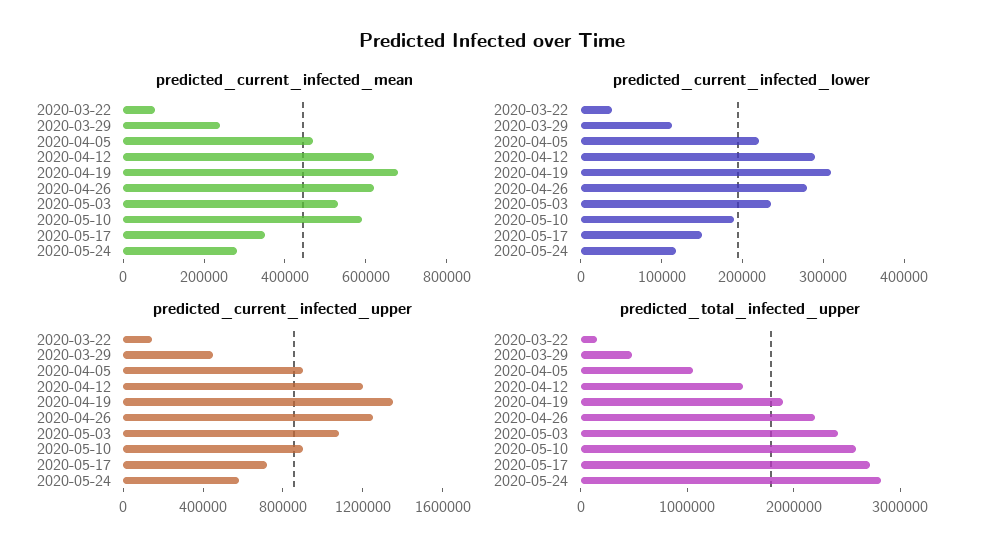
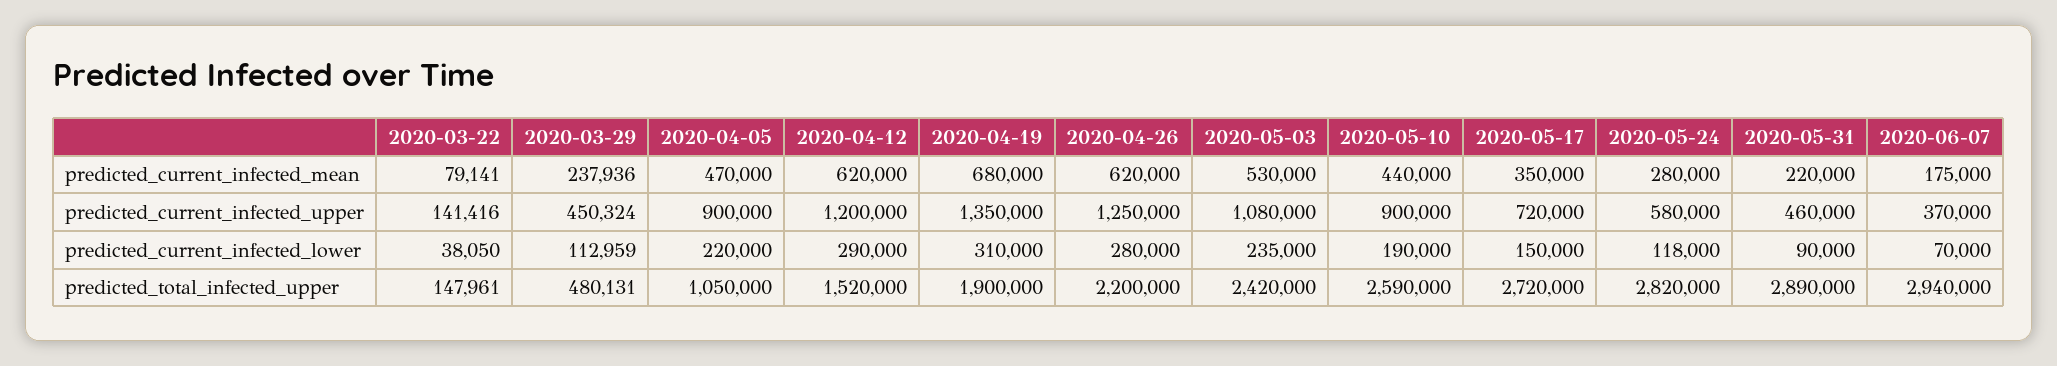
predicted_current_infected_mean, 2020-05-10: 600000 -> 440000
predicted_current_infected_mean, 2020-05-31: none -> 220000
predicted_current_infected_mean, 2020-06-07: none -> 175000
predicted_current_infected_upper, 2020-05-31: none -> 460000
predicted_current_infected_upper, 2020-06-07: none -> 370000
predicted_current_infected_lower, 2020-05-31: none -> 90000
predicted_current_infected_lower, 2020-06-07: none -> 70000
predicted_total_infected_upper, 2020-05-31: none -> 2890000
predicted_total_infected_upper, 2020-06-07: none -> 2940000

